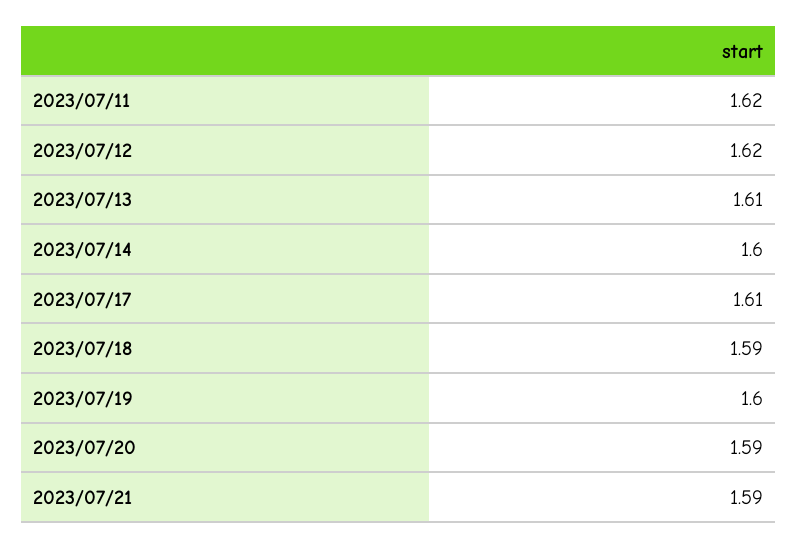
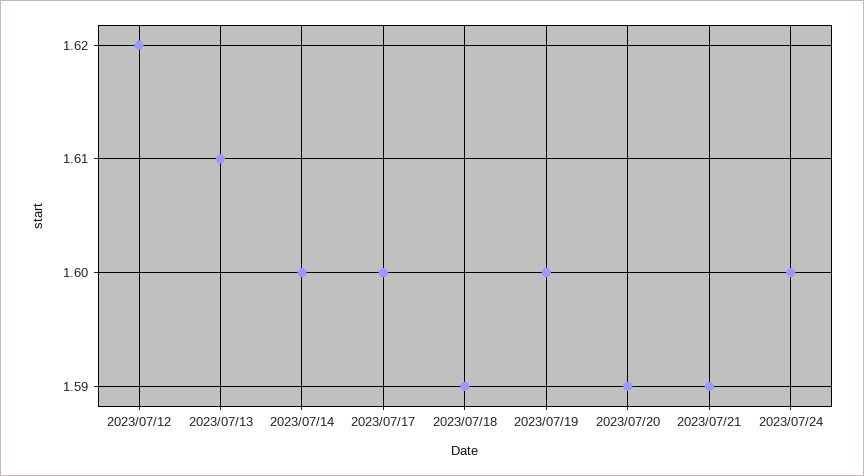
2023/07/11: 1.62 -> none
2023/07/17: 1.61 -> 1.6
2023/07/24: none -> 1.6

